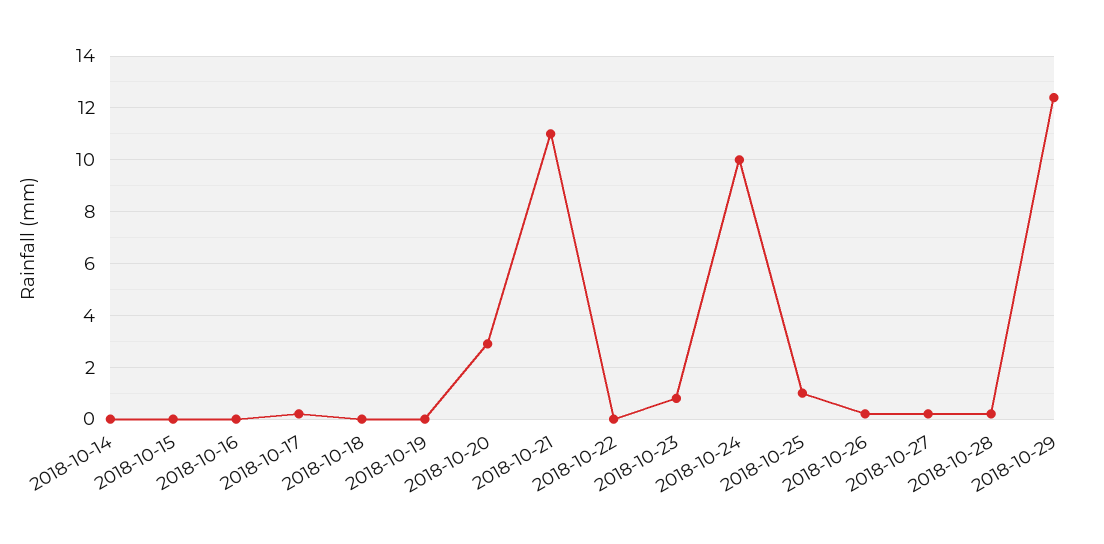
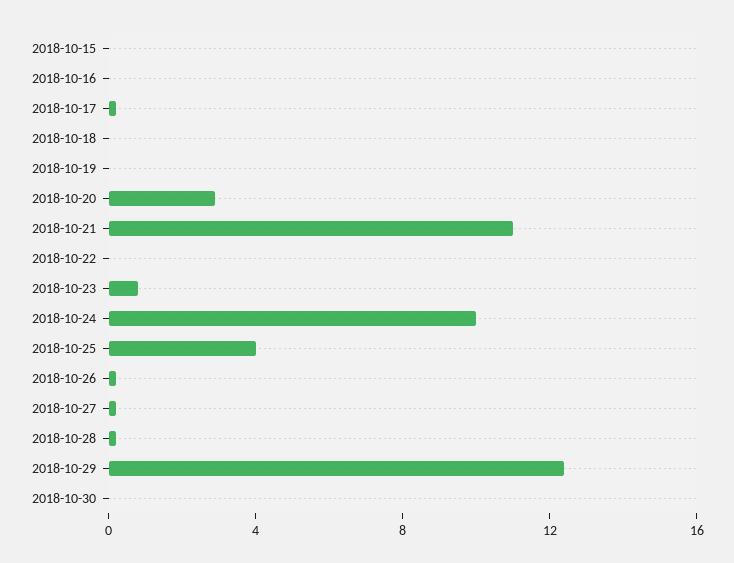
2018-10-14: 0 -> none
2018-10-25: 1 -> 4
2018-10-30: none -> 0

